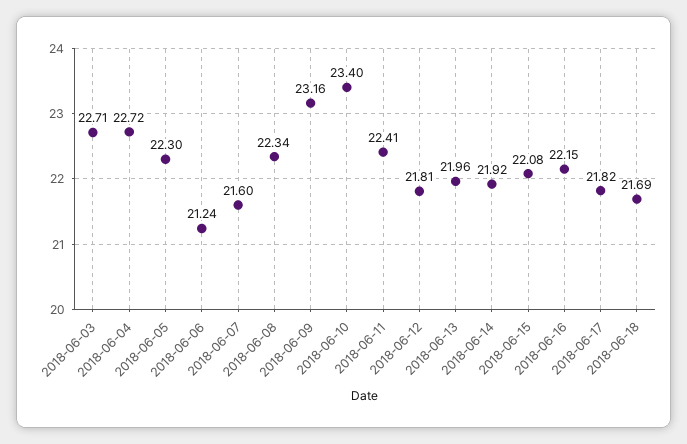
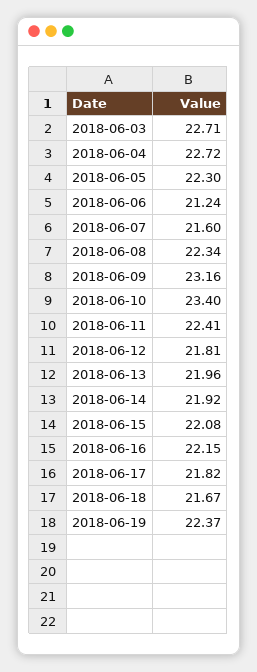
2018-06-18: 21.69 -> 21.67
2018-06-19: none -> 22.37

